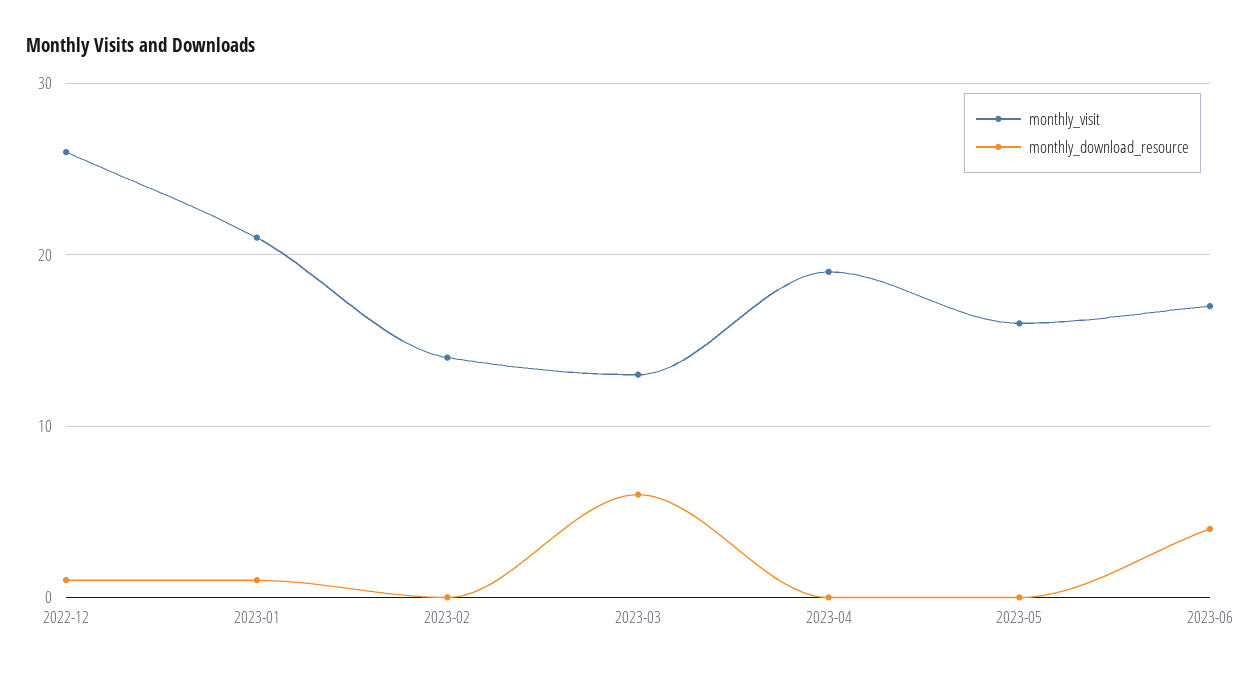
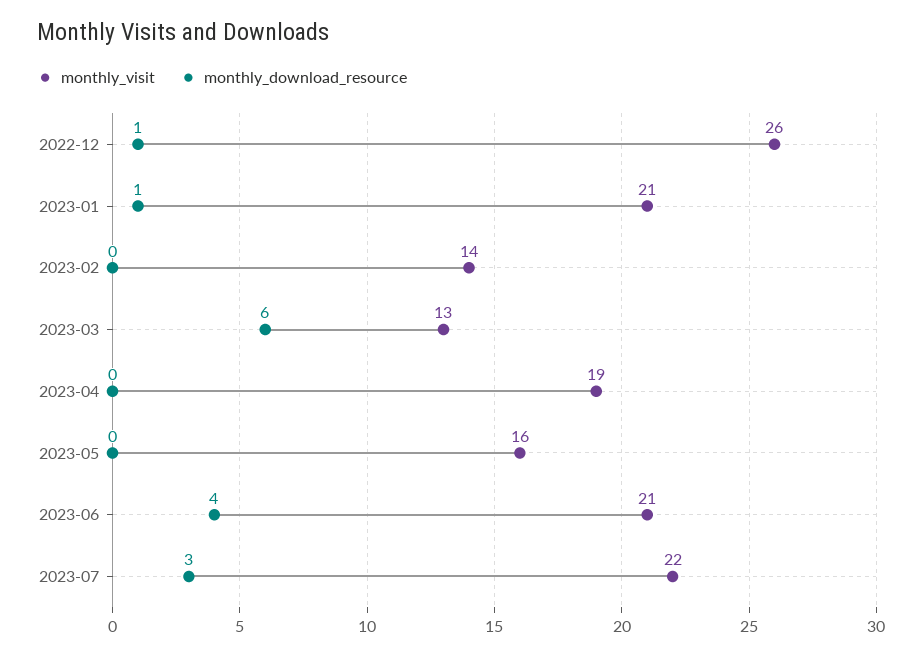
monthly_visit, 2023-06: 17 -> 21
monthly_visit, 2023-07: none -> 22
monthly_download_resource, 2023-07: none -> 3

